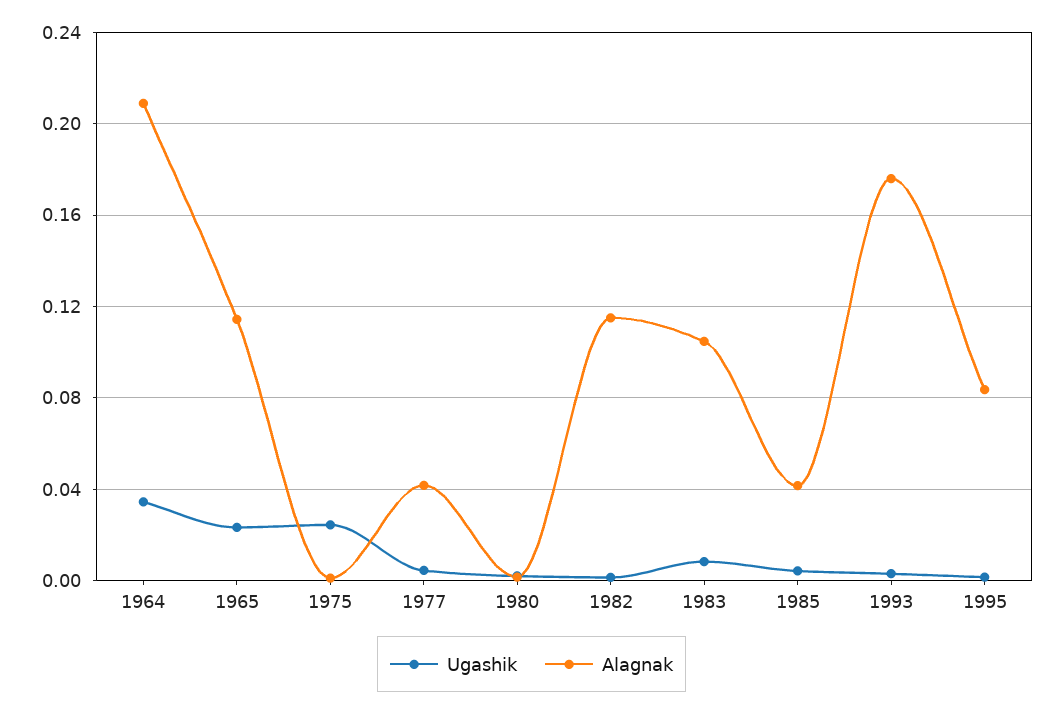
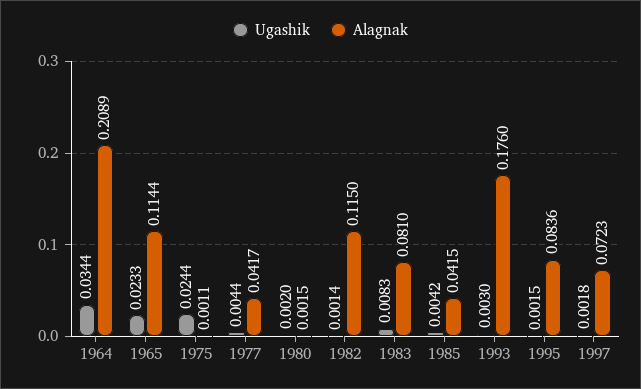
Alagnak, 1983: 0.105 -> 0.081
Ugashik, 1997: none -> 0.0018
Alagnak, 1997: none -> 0.0723

